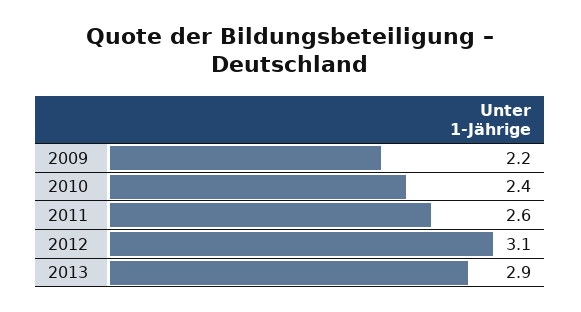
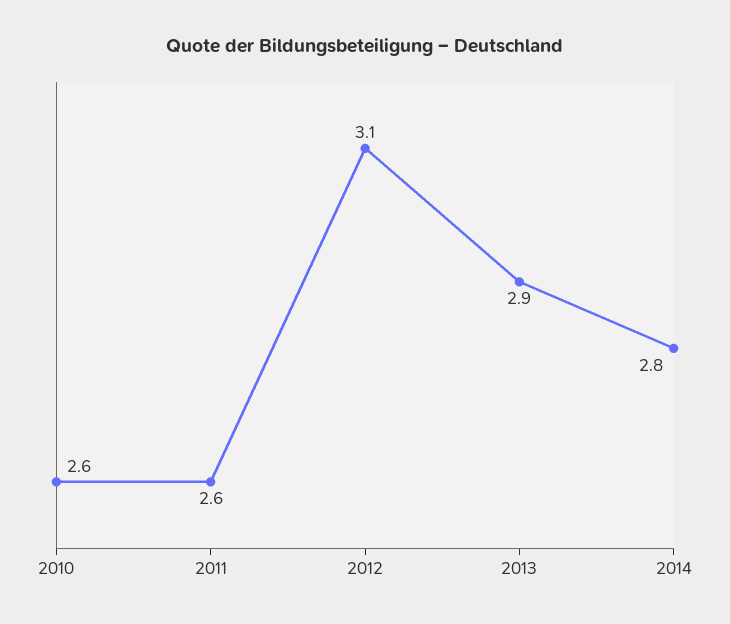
2009: 2.2 -> none
2010: 2.4 -> 2.6
2014: none -> 2.8

